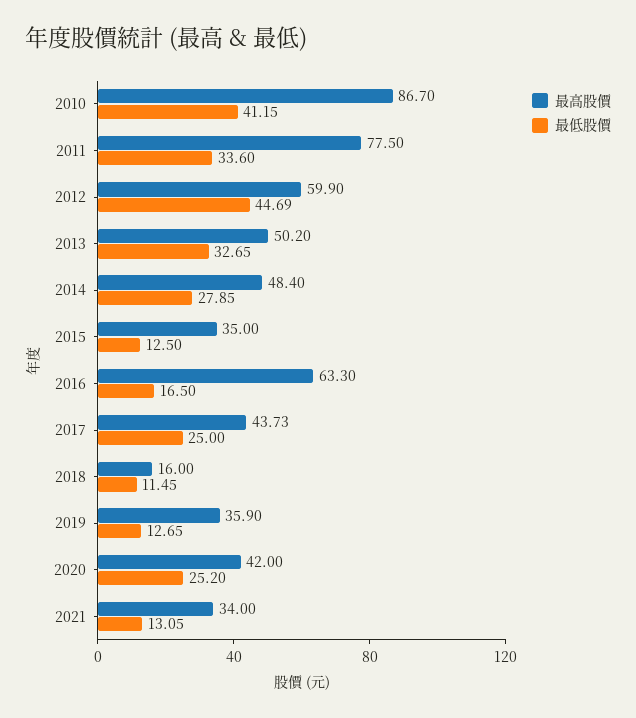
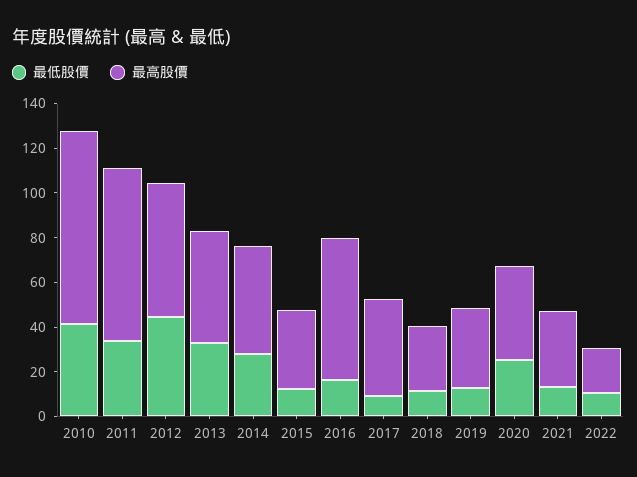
最低股價, 2017: 25 -> 10
最高股價, 2018: 16 -> 30
最低股價, 2022: none -> 10
最高股價, 2022: none -> 20

